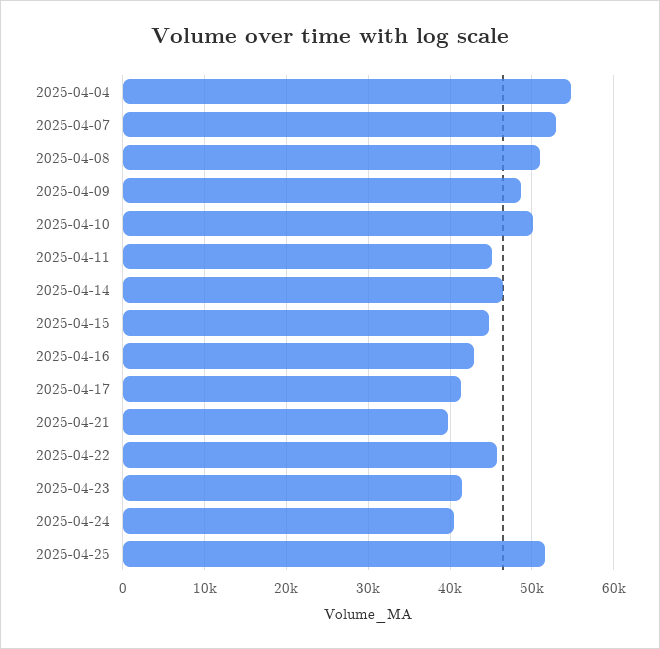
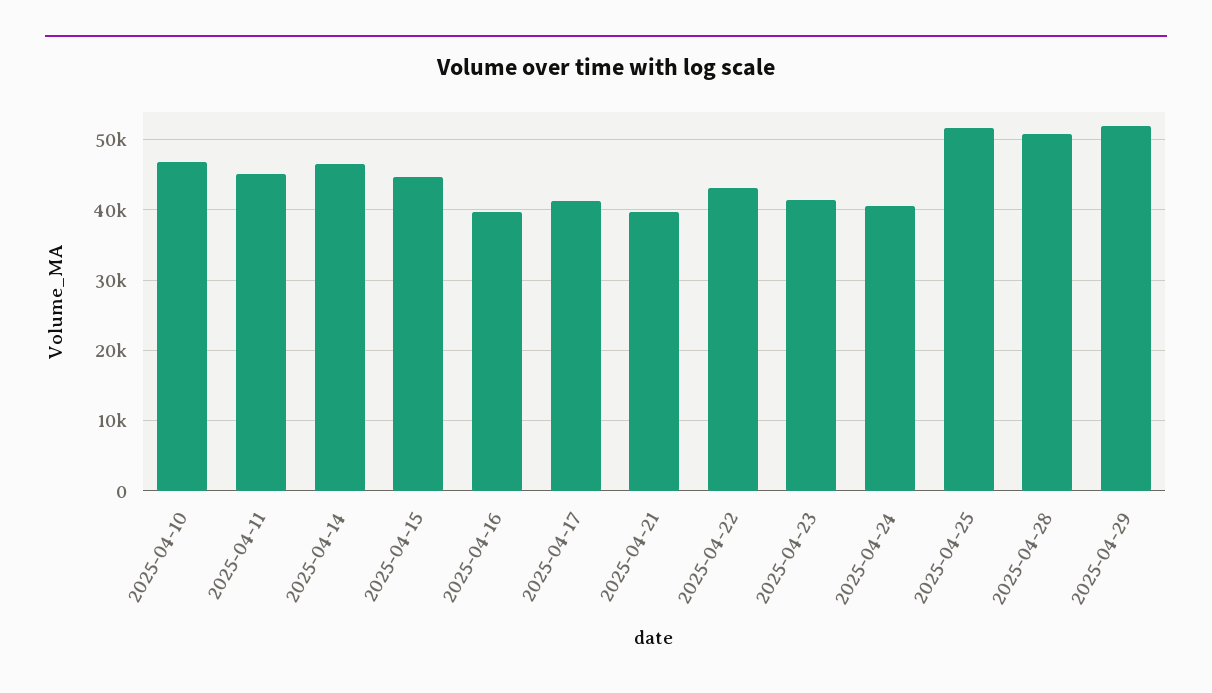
2025-04-04: 55000 -> none
2025-04-07: 53000 -> none
2025-04-08: 51000 -> none
2025-04-09: 49000 -> none
2025-04-10: 50000 -> 47000
2025-04-16: 43000 -> 40000
2025-04-22: 46000 -> 43000
2025-04-28: none -> 51000
2025-04-29: none -> 52000

